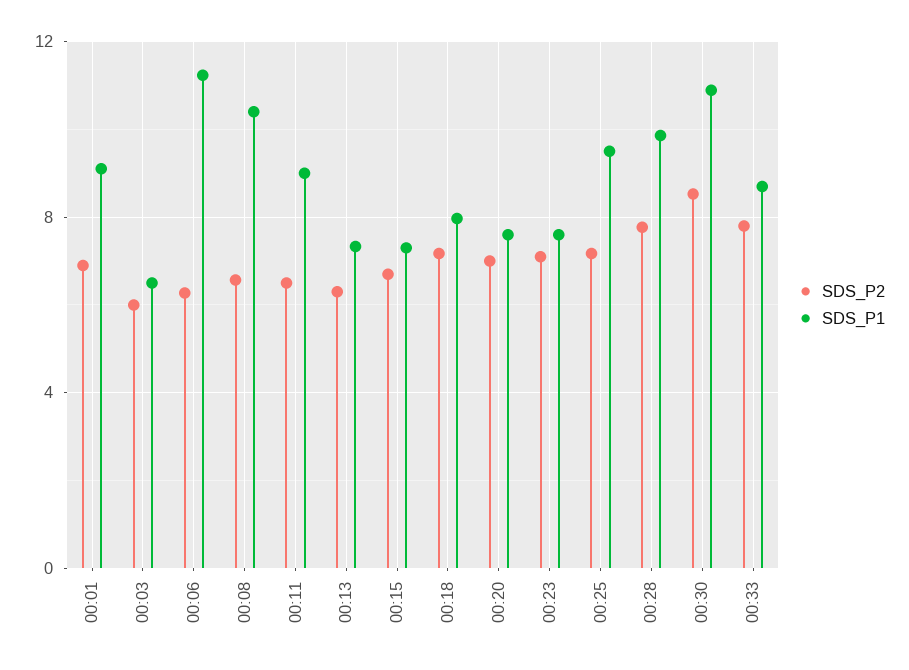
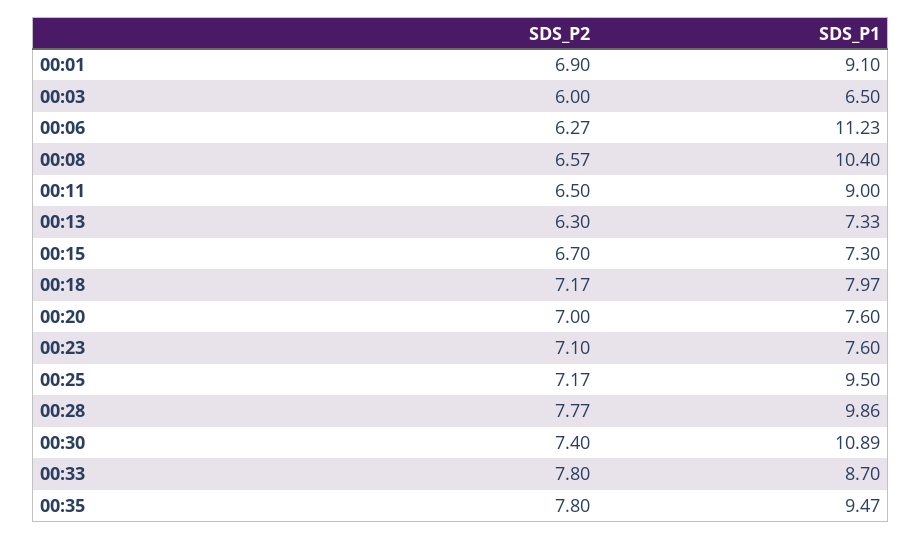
SDS_P2, 00:30: 8.5 -> 7.4
SDS_P2, 00:35: none -> 7.8
SDS_P1, 00:35: none -> 9.47

